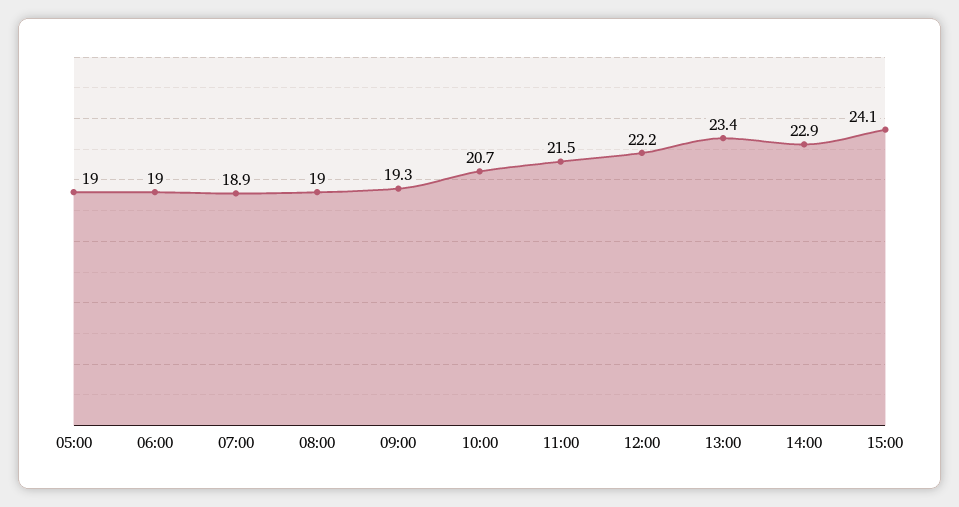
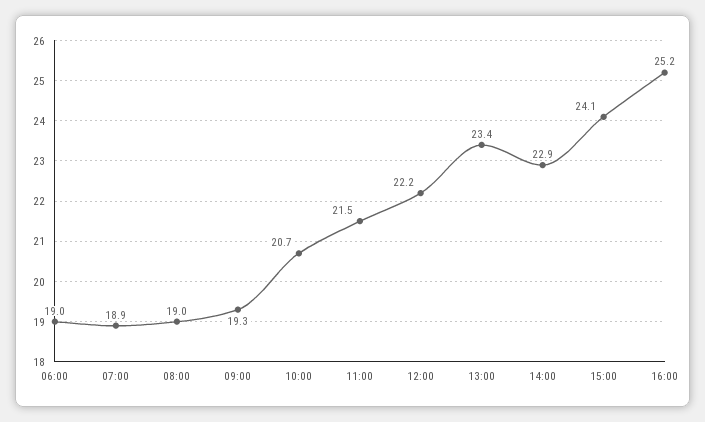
05:00: 19 -> none
16:00: none -> 25.2

